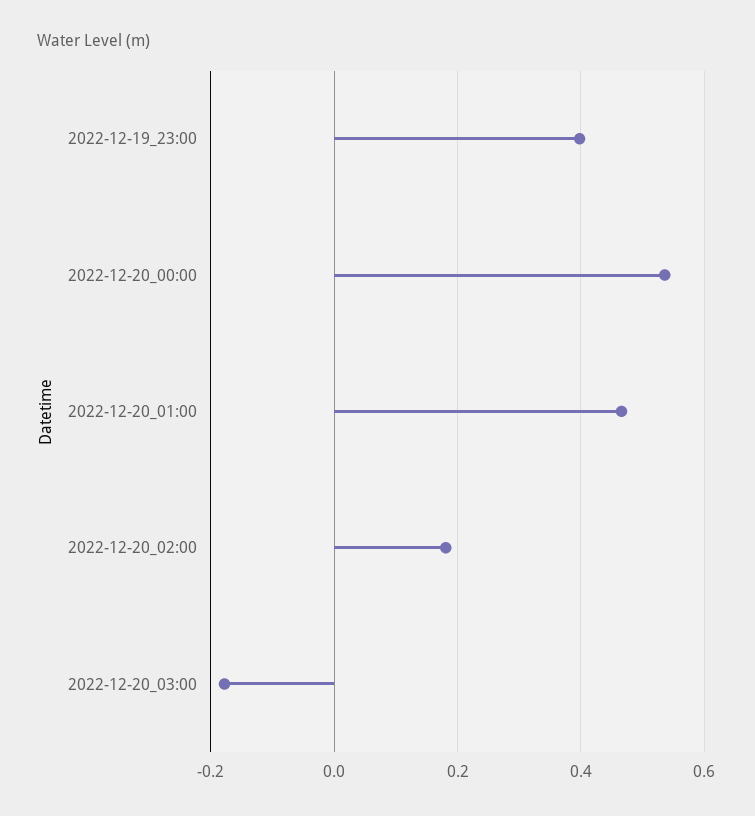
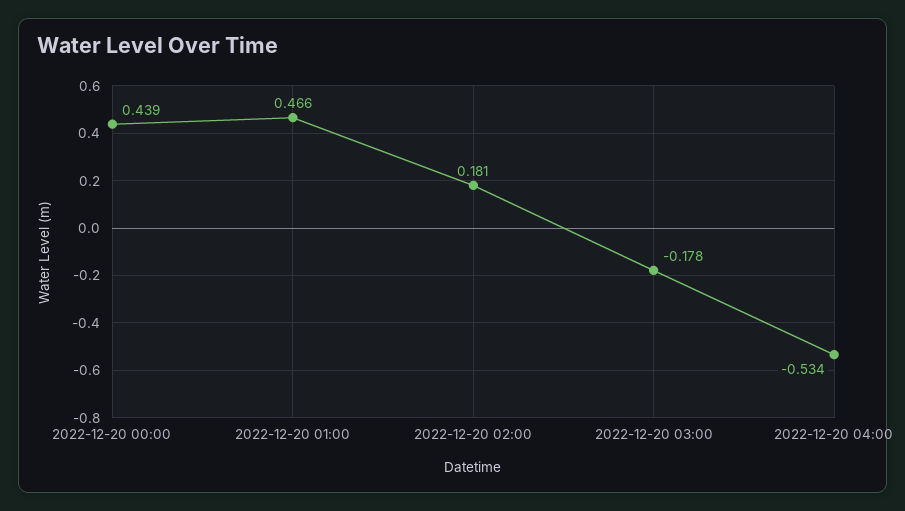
2022-12-19_23:00: 0.4 -> none
2022-12-20_00:00: 0.54 -> 0.439
2022-12-20 04:00: none -> -0.534

